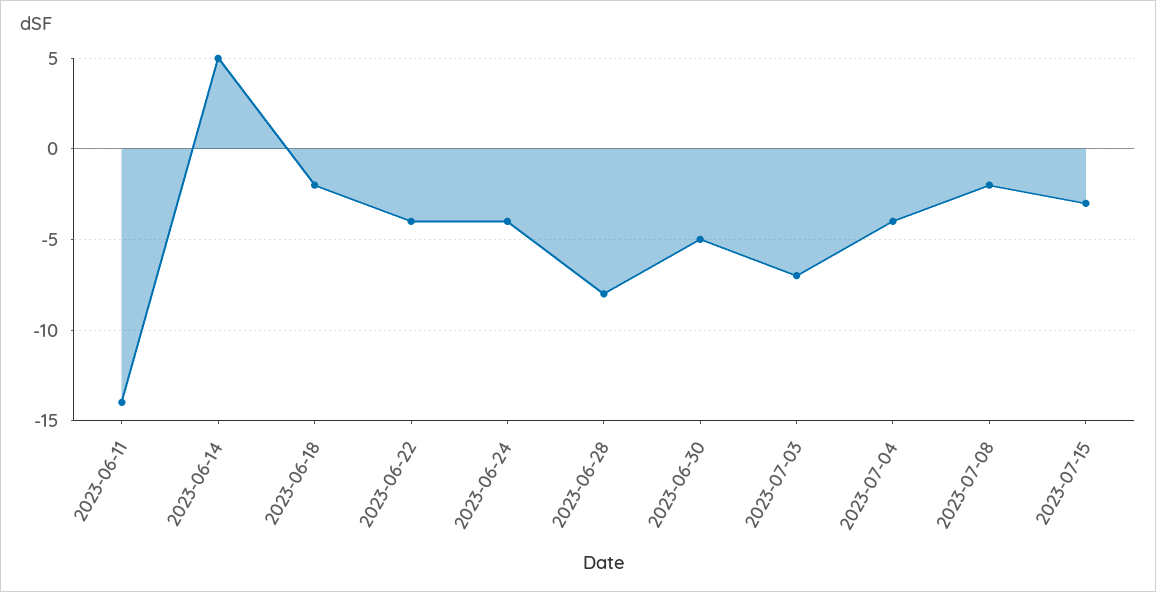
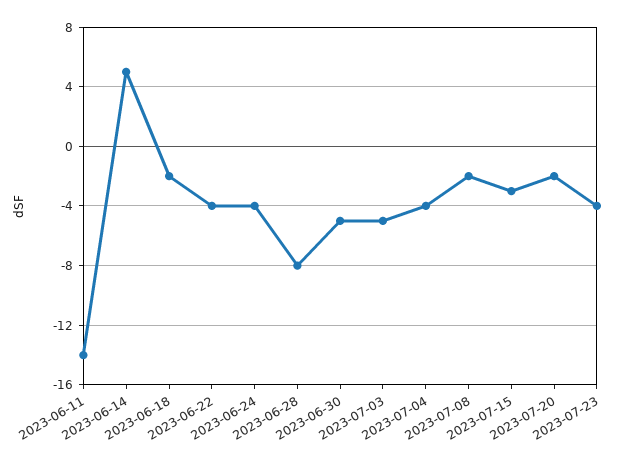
2023-07-03: -7 -> -5
2023-07-20: none -> -2
2023-07-23: none -> -4

